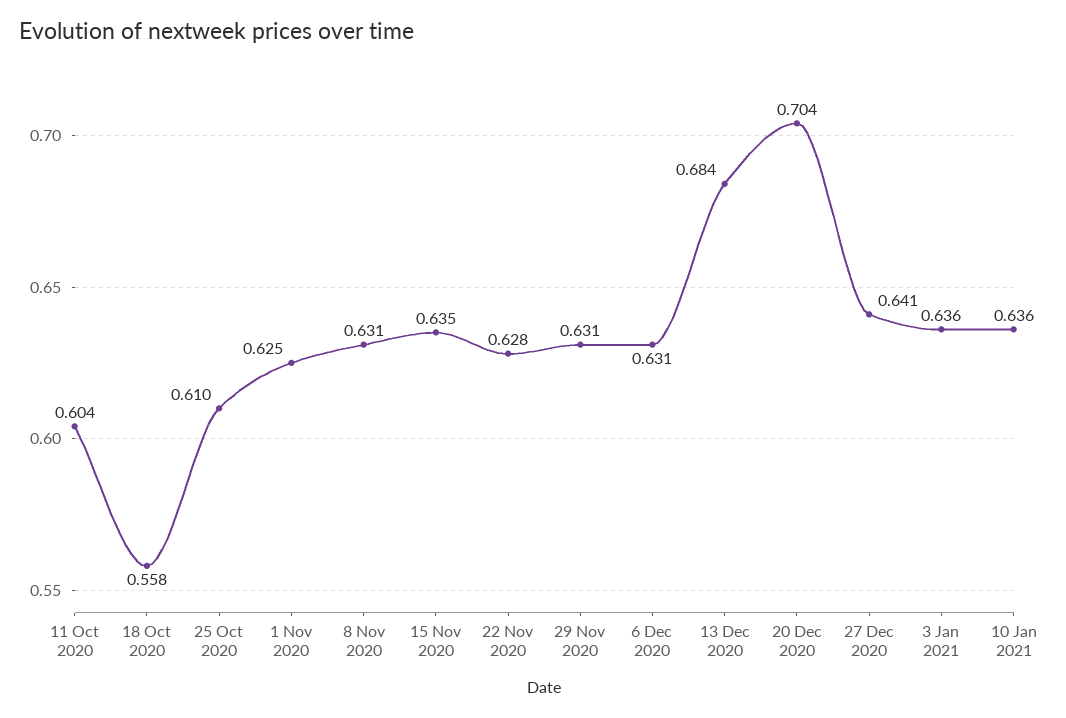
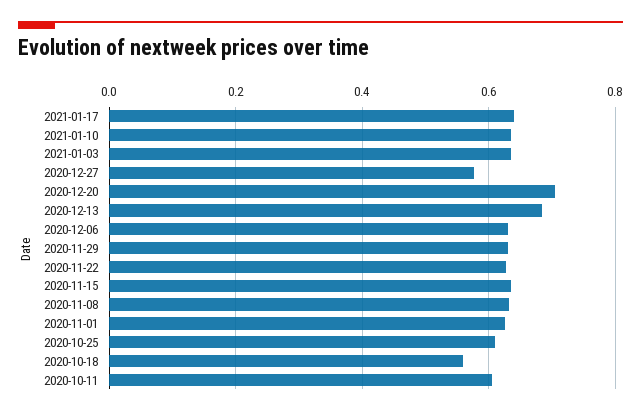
27 Dec 2020: 0.641 -> 0.58
2021-01-17: none -> 0.64

